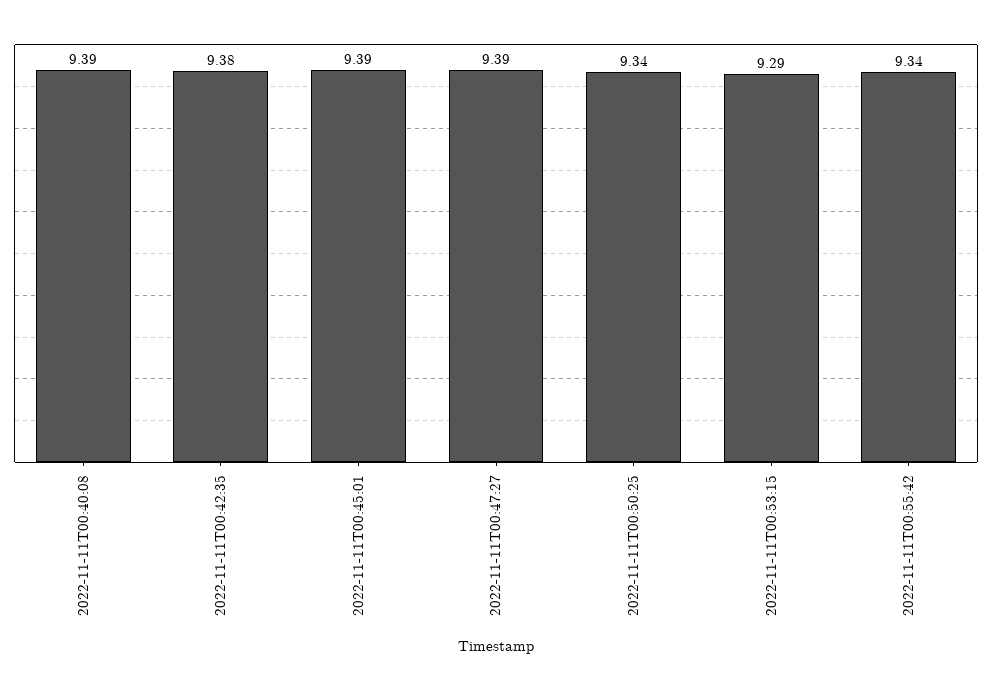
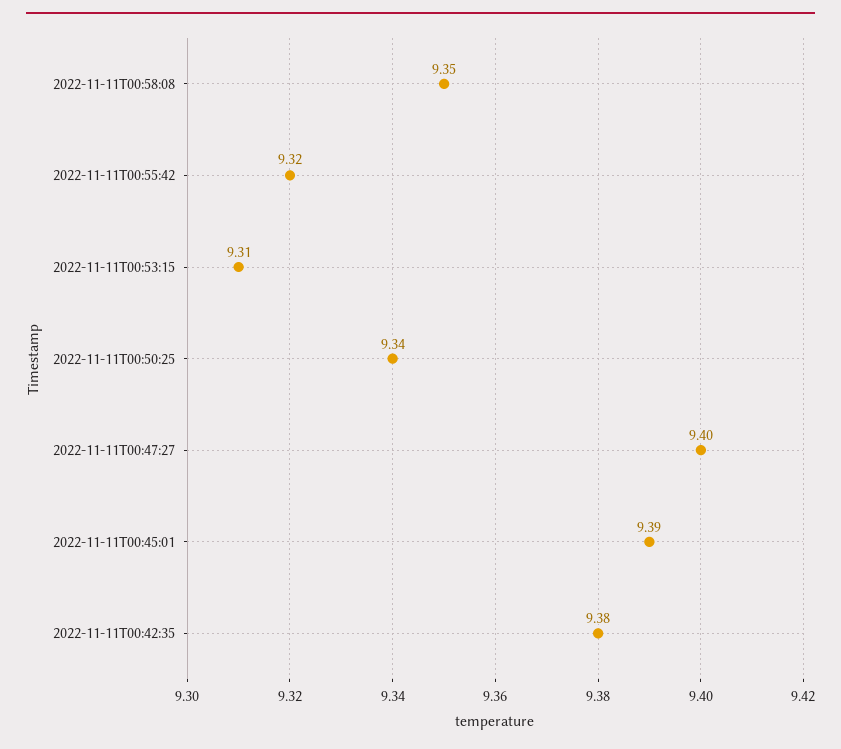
2022-11-11T00:40:08: 9.39 -> none
2022-11-11T00:47:27: 9.39 -> 9.4
2022-11-11T00:53:15: 9.29 -> 9.31
2022-11-11T00:55:42: 9.34 -> 9.32
2022-11-11T00:58:08: none -> 9.35

